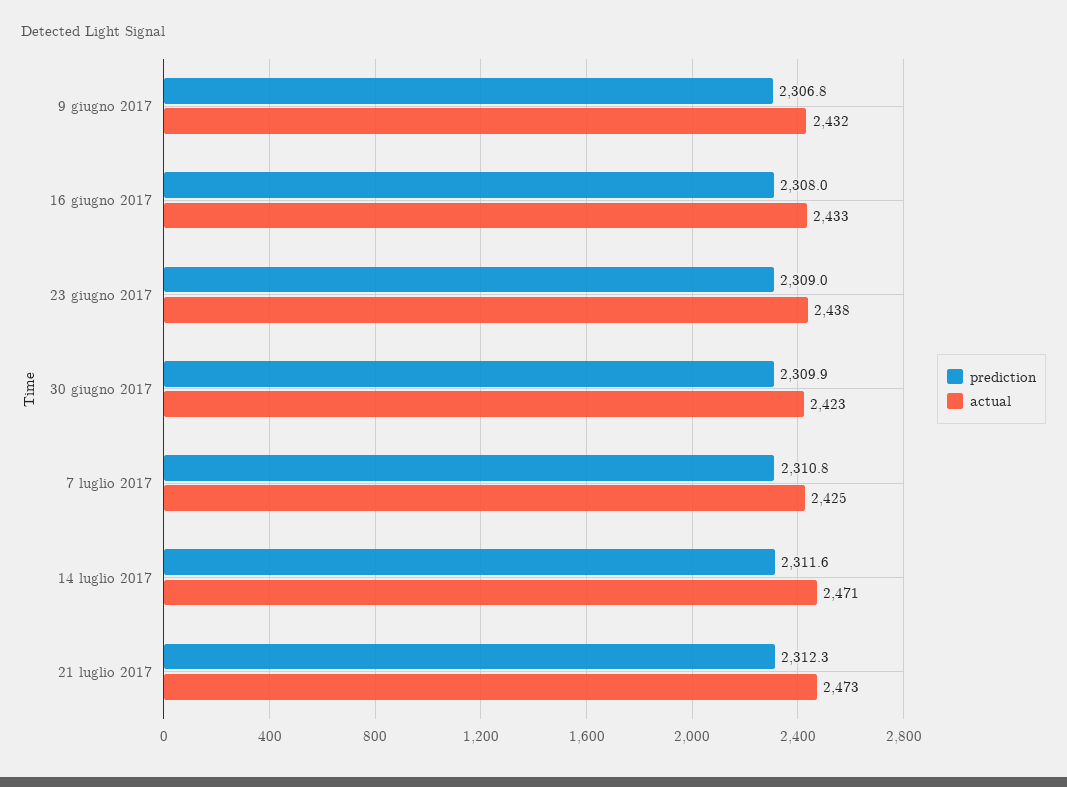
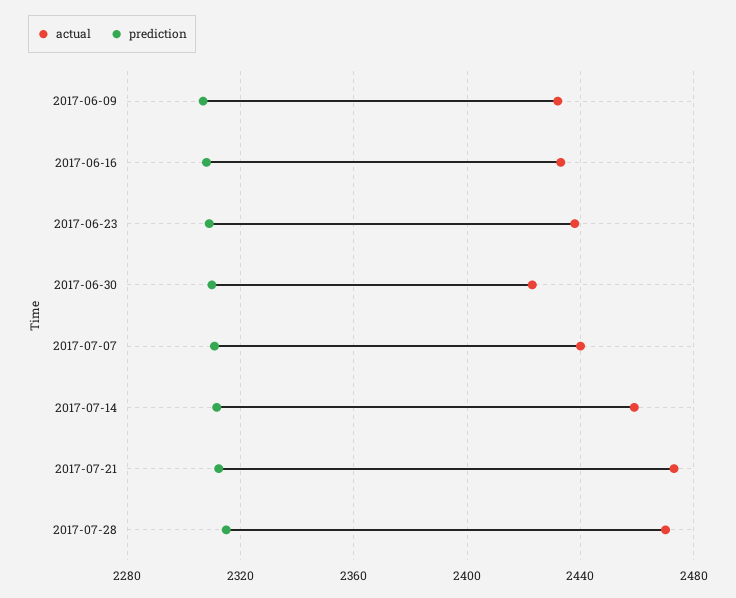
actual, 7 luglio 2017: 2425 -> 2440
actual, 14 luglio 2017: 2471 -> 2460
actual, 2017-07-28: none -> 2470
prediction, 2017-07-28: none -> 2315

